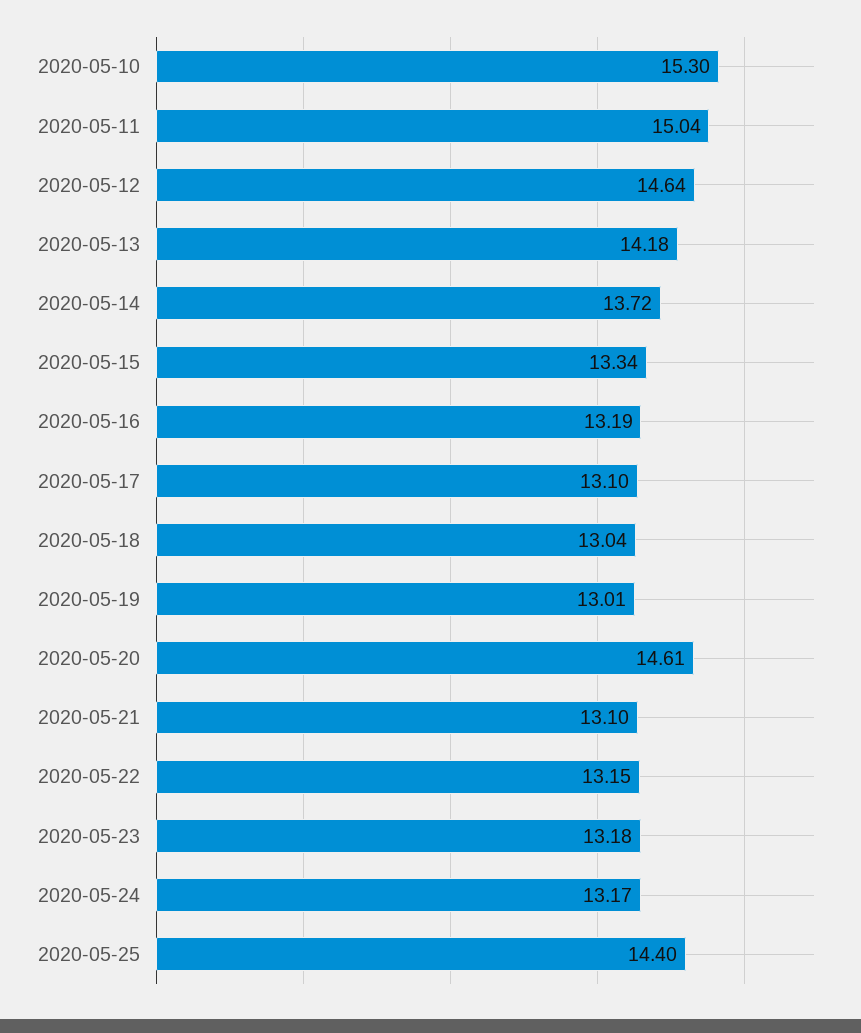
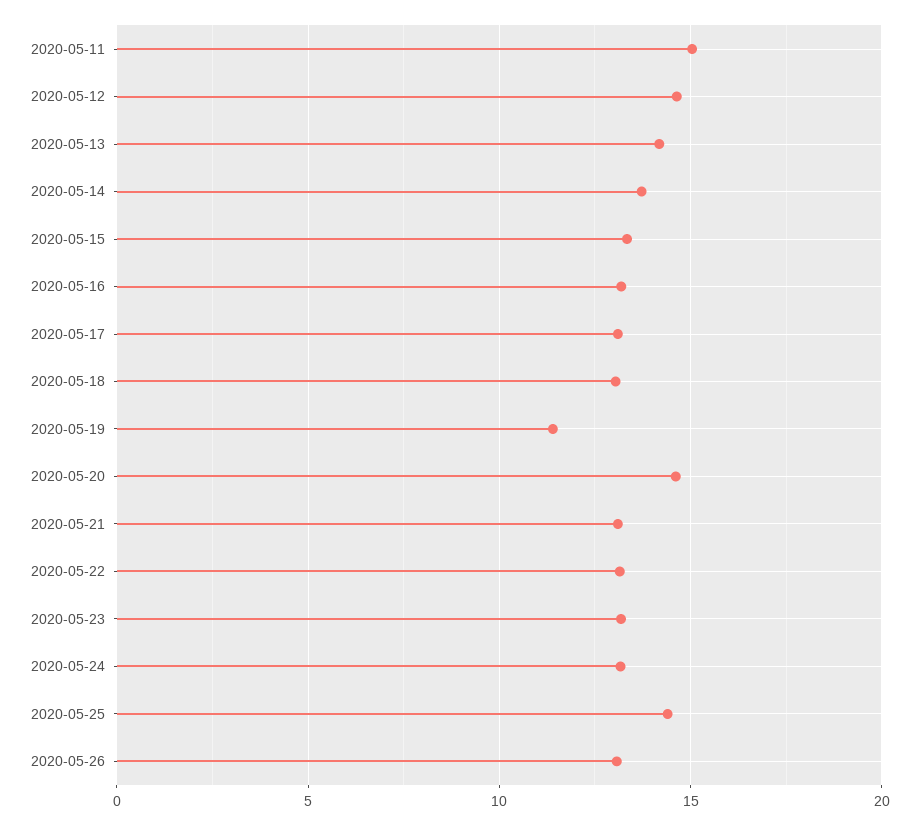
2020-05-10: 15.3 -> none
2020-05-19: 13.01 -> 11.5
2020-05-26: none -> 13

